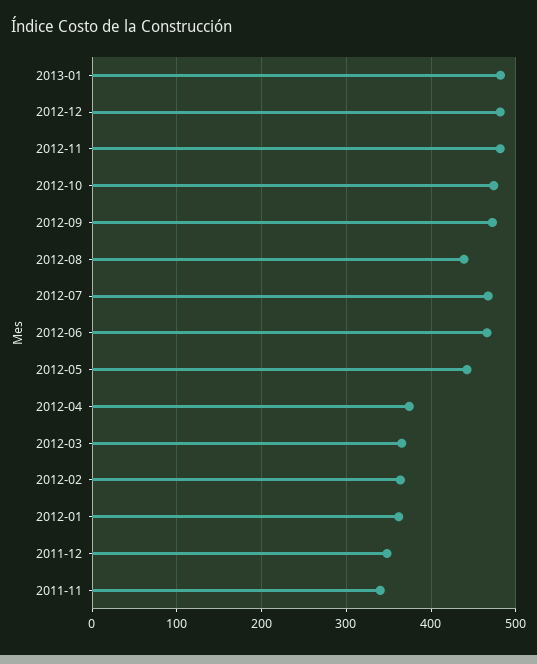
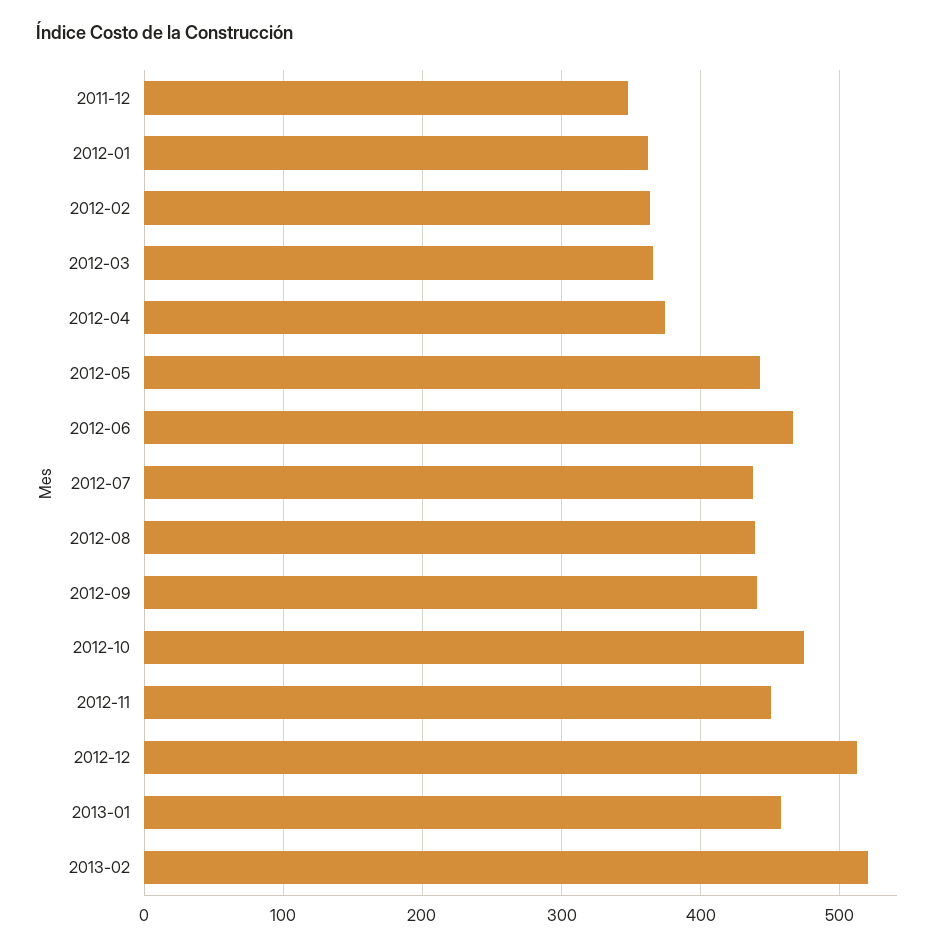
2013-01: 480 -> 460
2012-12: 480 -> 510
2012-11: 480 -> 450
2012-09: 470 -> 440
2012-07: 470 -> 440
2011-11: 340 -> none
2013-02: none -> 520

